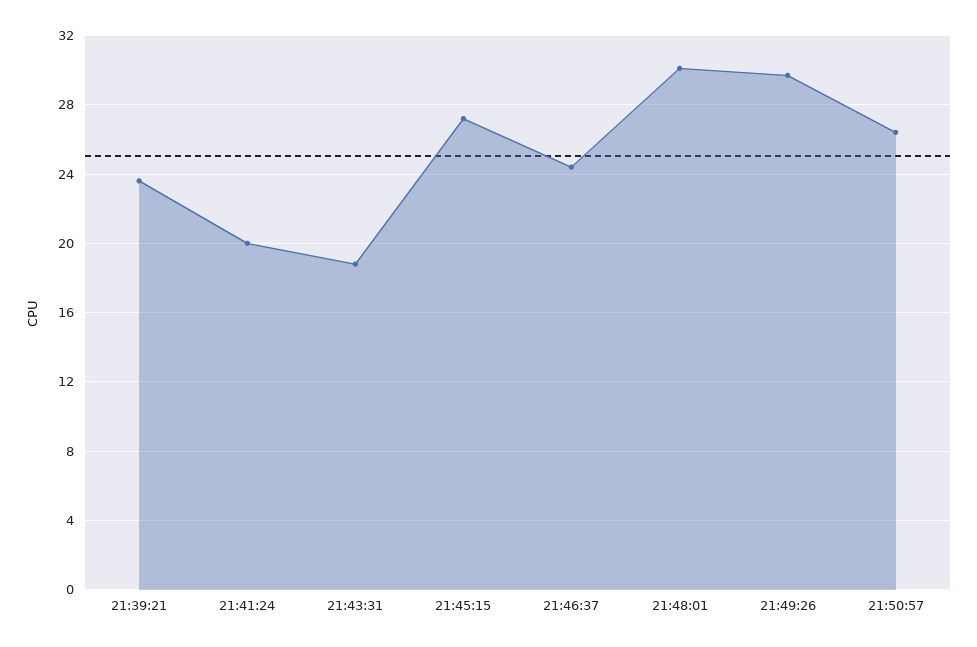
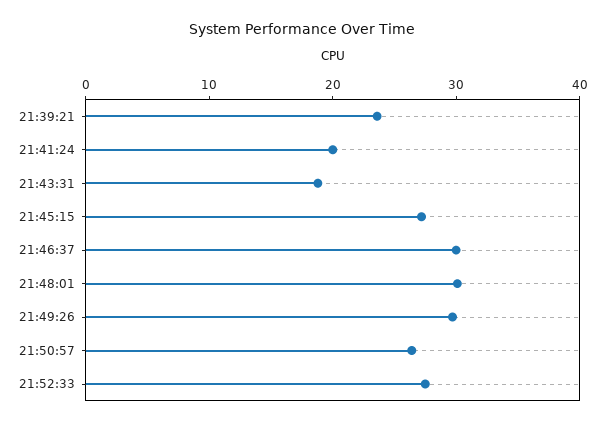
21:46:37: 24.5 -> 30
21:52:33: none -> 28

